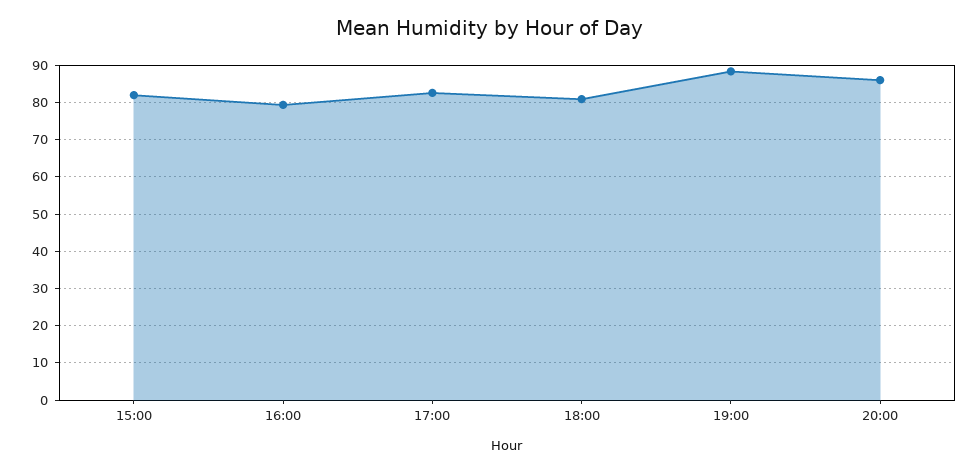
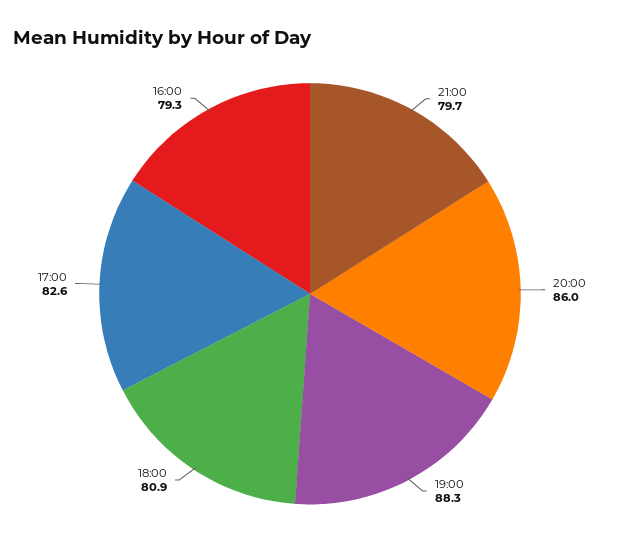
15:00: 82 -> none
21:00: none -> 79.7

